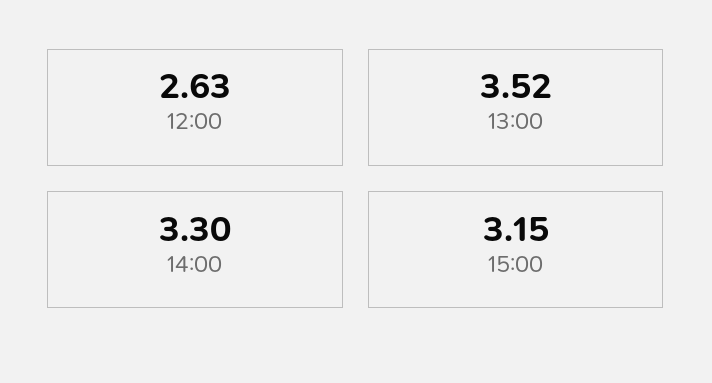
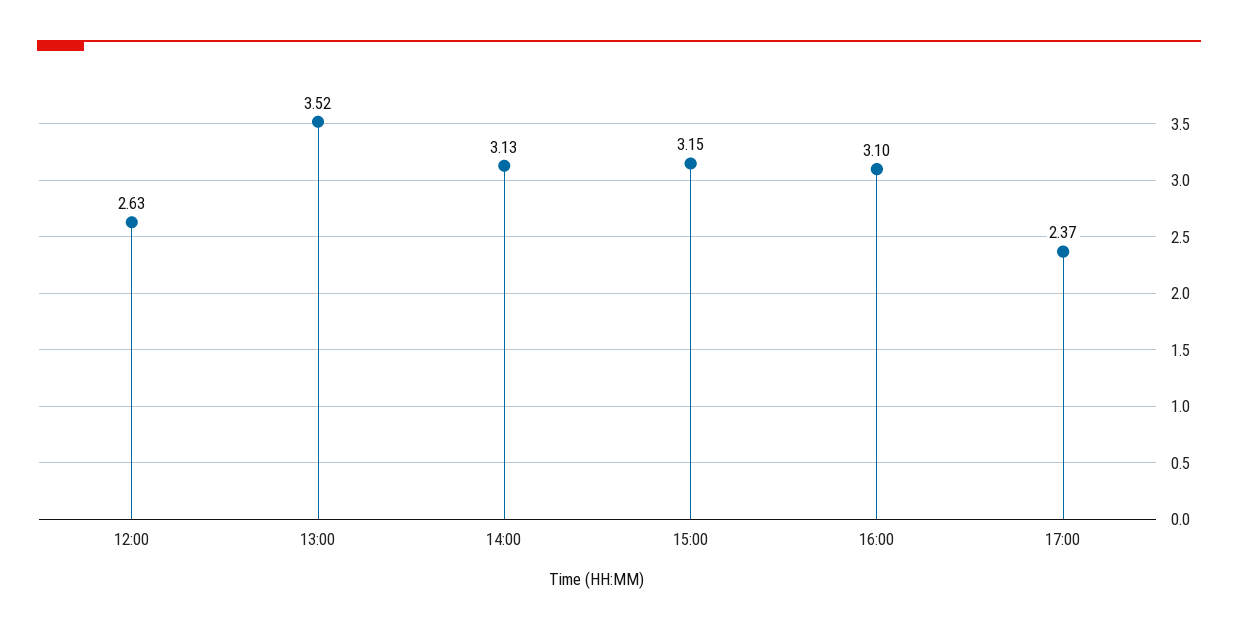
14:00: 3.3 -> 3.13
16:00: none -> 3.1
17:00: none -> 2.37

